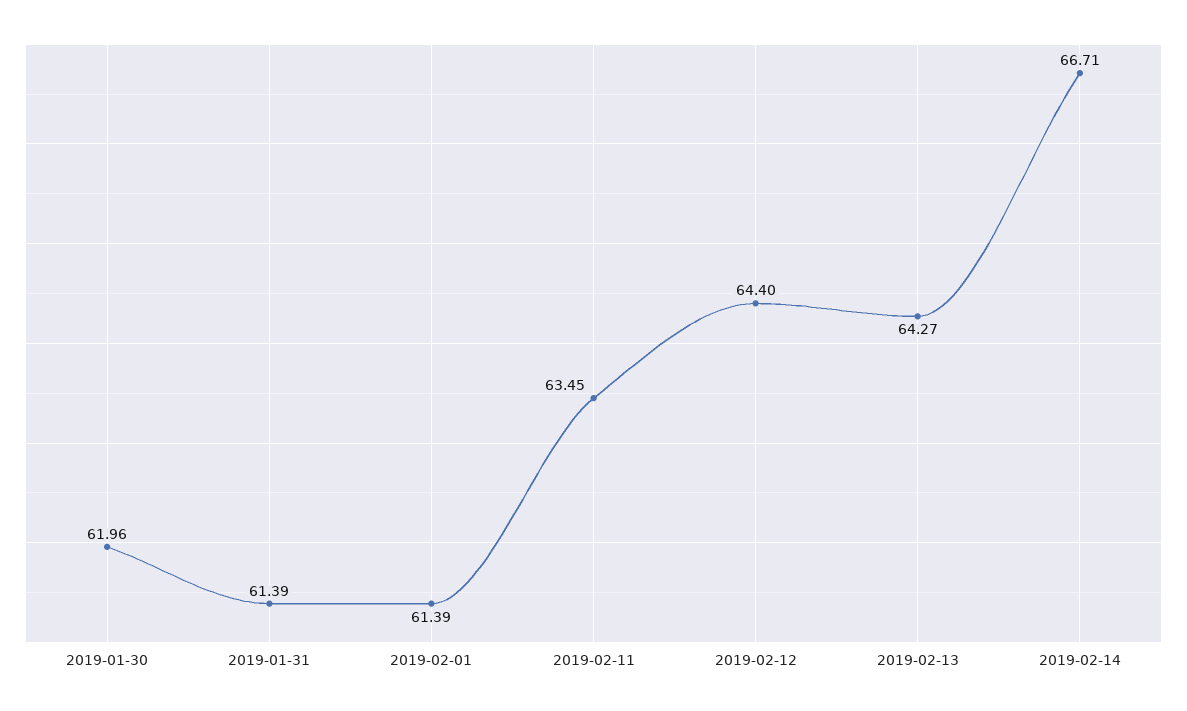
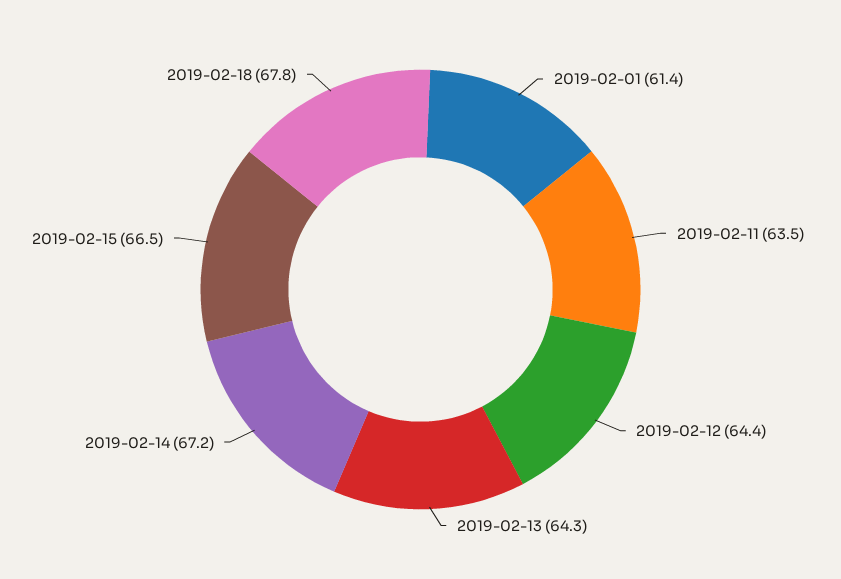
2019-01-30: 61.96 -> none
2019-01-31: 61.39 -> none
2019-02-14: 66.71 -> 67.2
2019-02-15: none -> 66.5
2019-02-18: none -> 67.8

